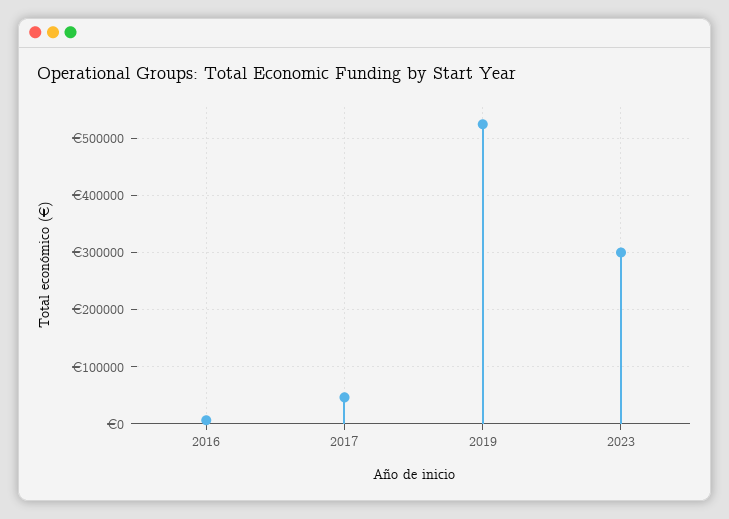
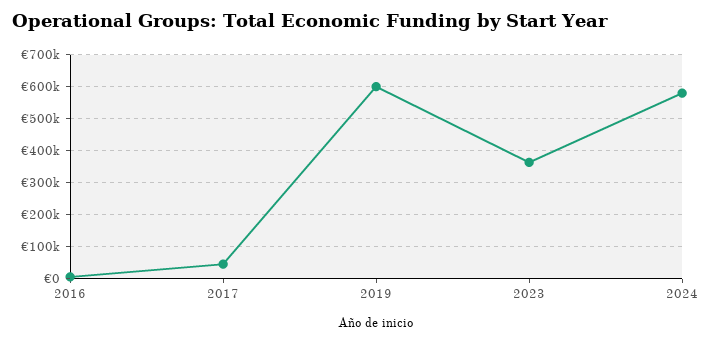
2019: 520000 -> 600000
2023: 300000 -> 360000
2024: none -> 580000

